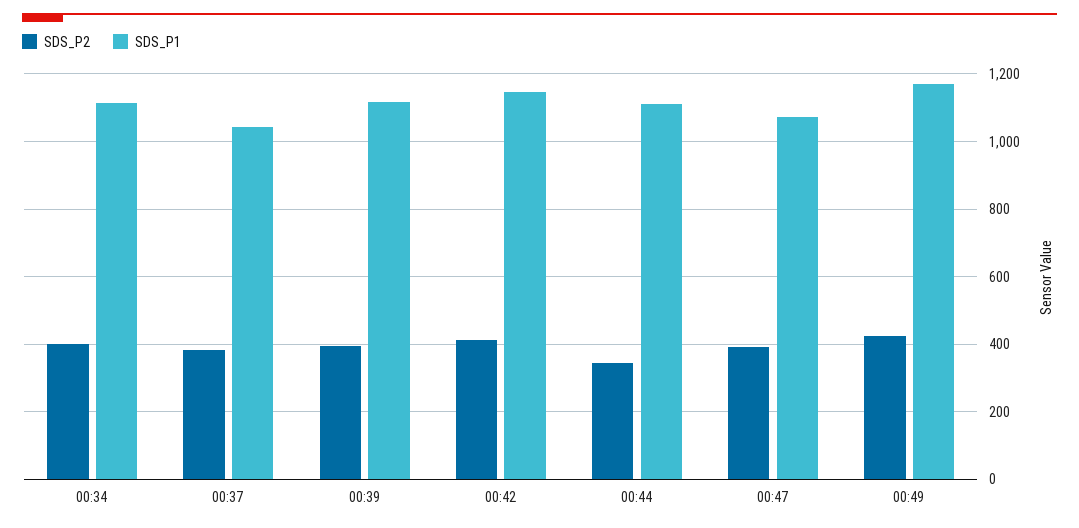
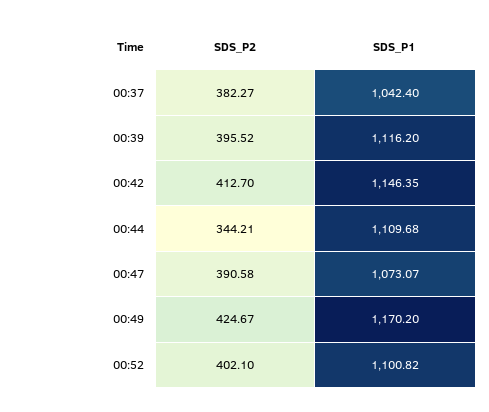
SDS_P2, 00:34: 400 -> none
SDS_P1, 00:34: 1120 -> none
SDS_P2, 00:52: none -> 402.1
SDS_P1, 00:52: none -> 1100.82

